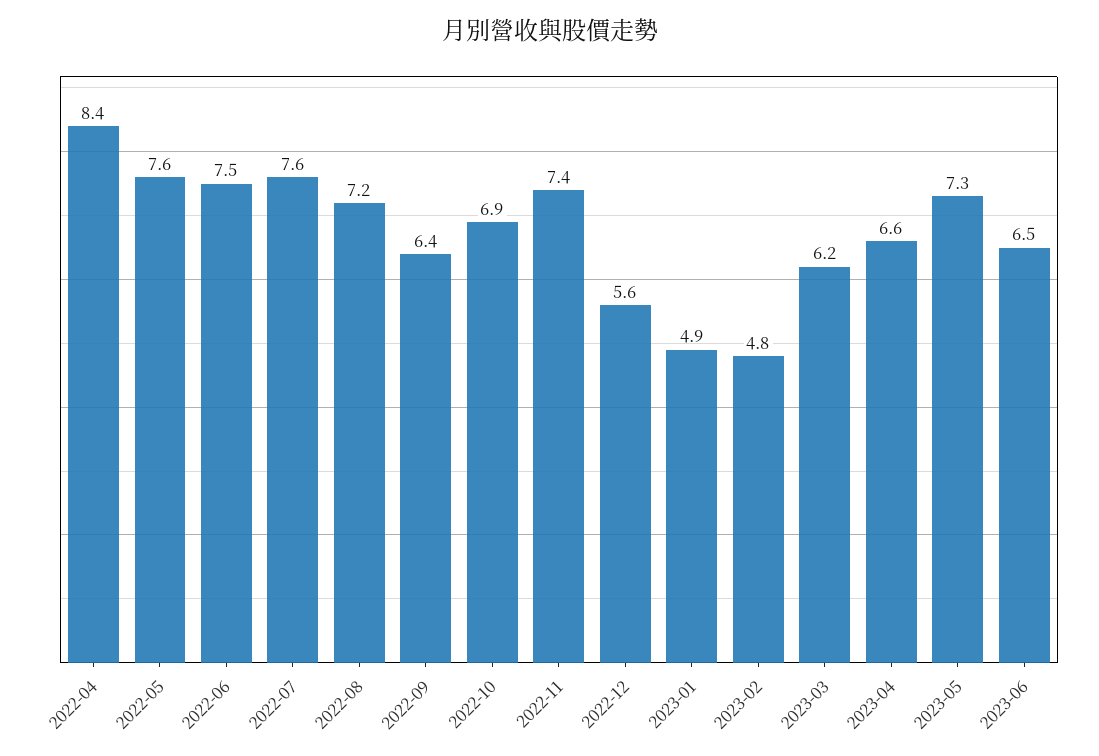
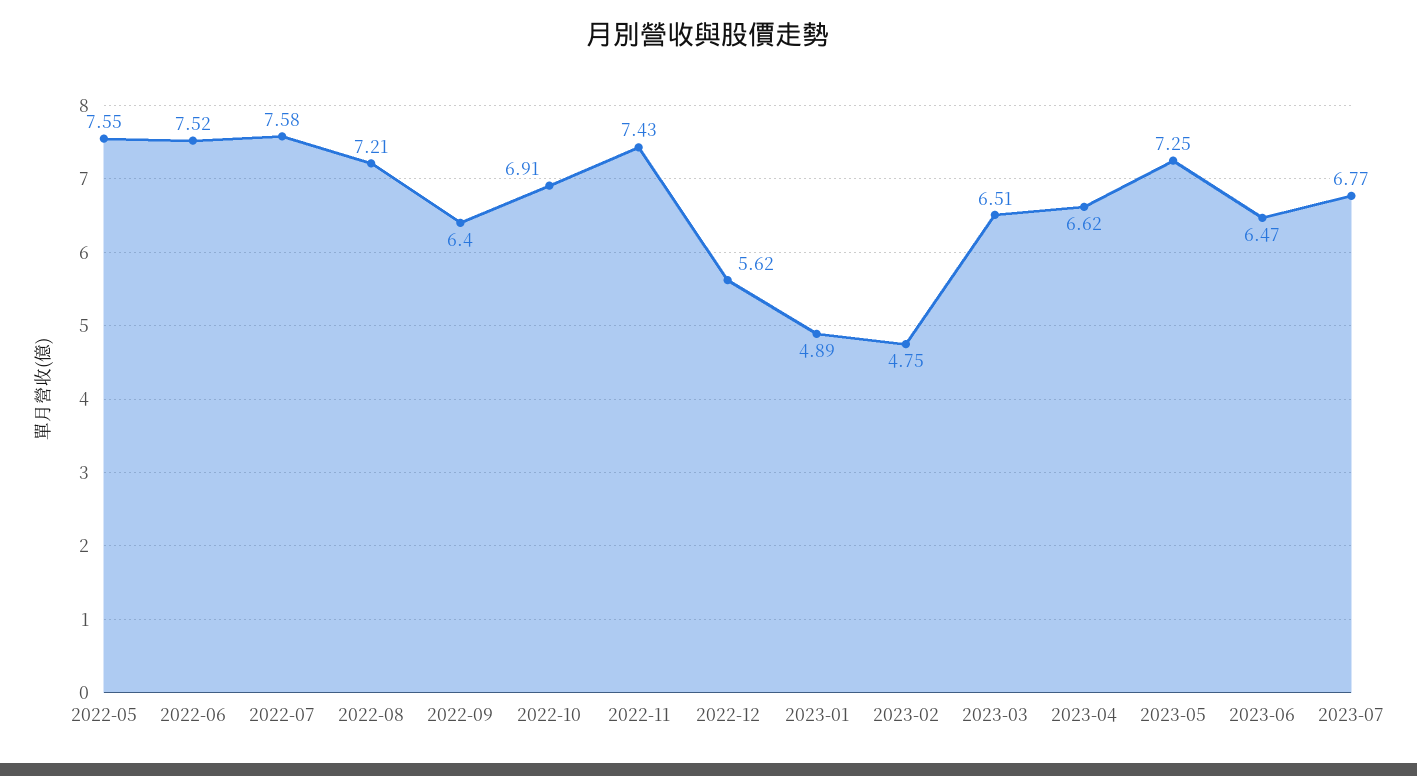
2022-04: 8.4 -> none
2023-03: 6.2 -> 6.51
2023-07: none -> 6.77

